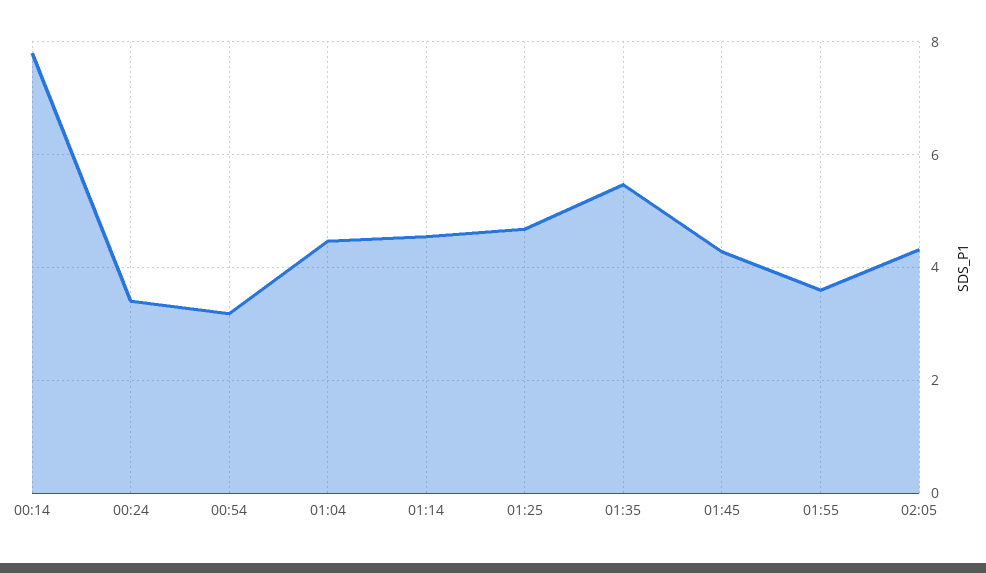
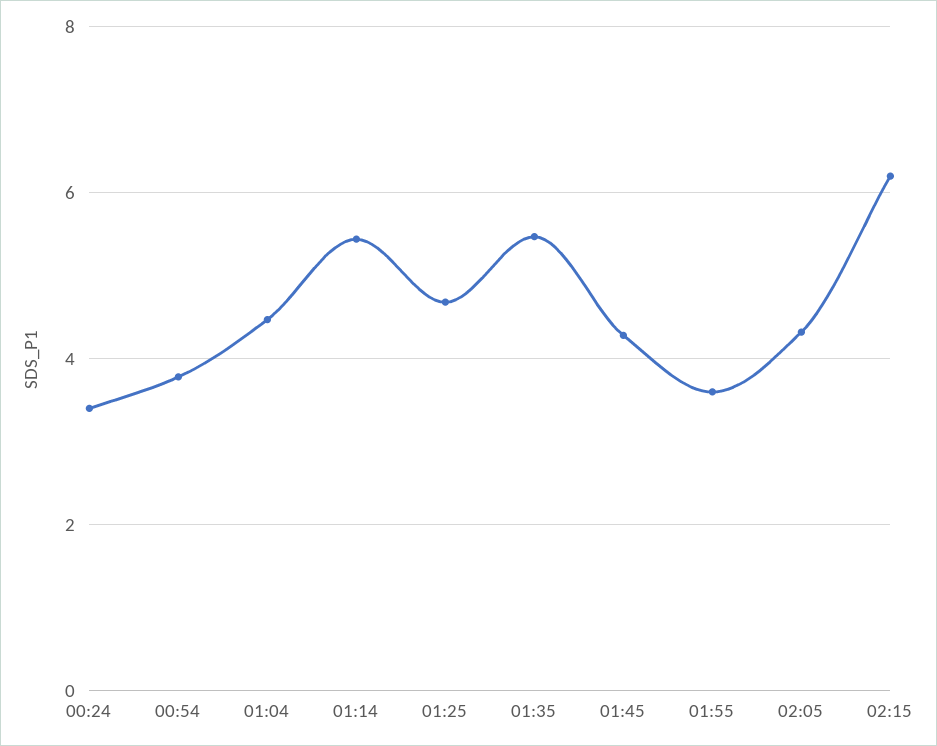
00:14: 7.8 -> none
00:54: 3.2 -> 3.8
01:14: 4.6 -> 5.4
02:15: none -> 6.2

